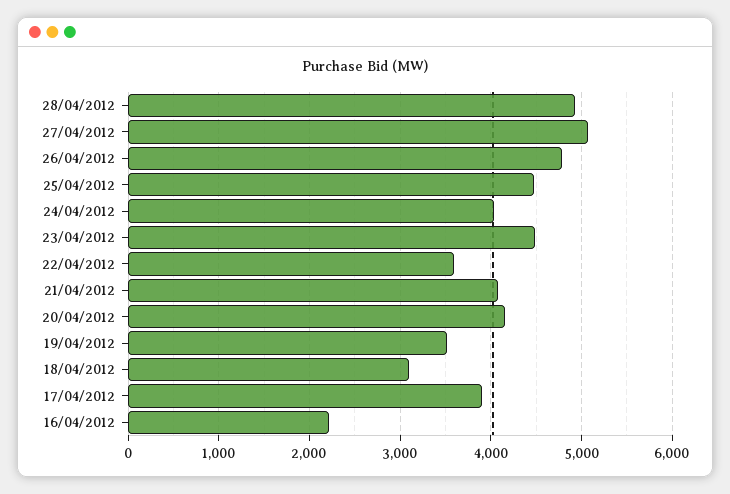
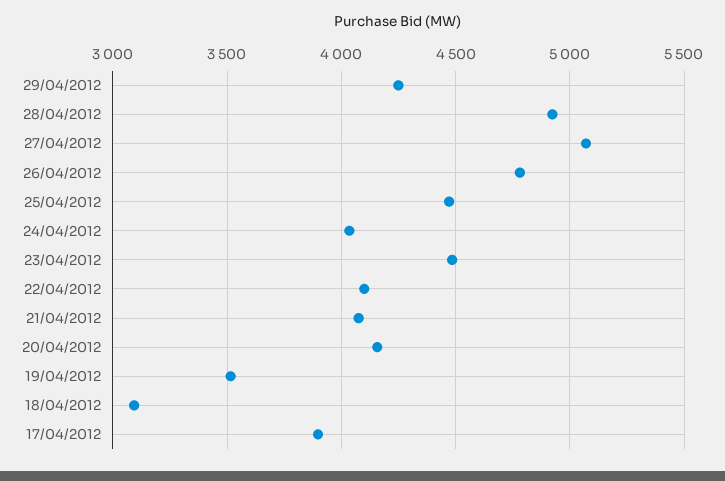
22/04/2012: 3600 -> 4100
16/04/2012: 2200 -> none
29/04/2012: none -> 4250

